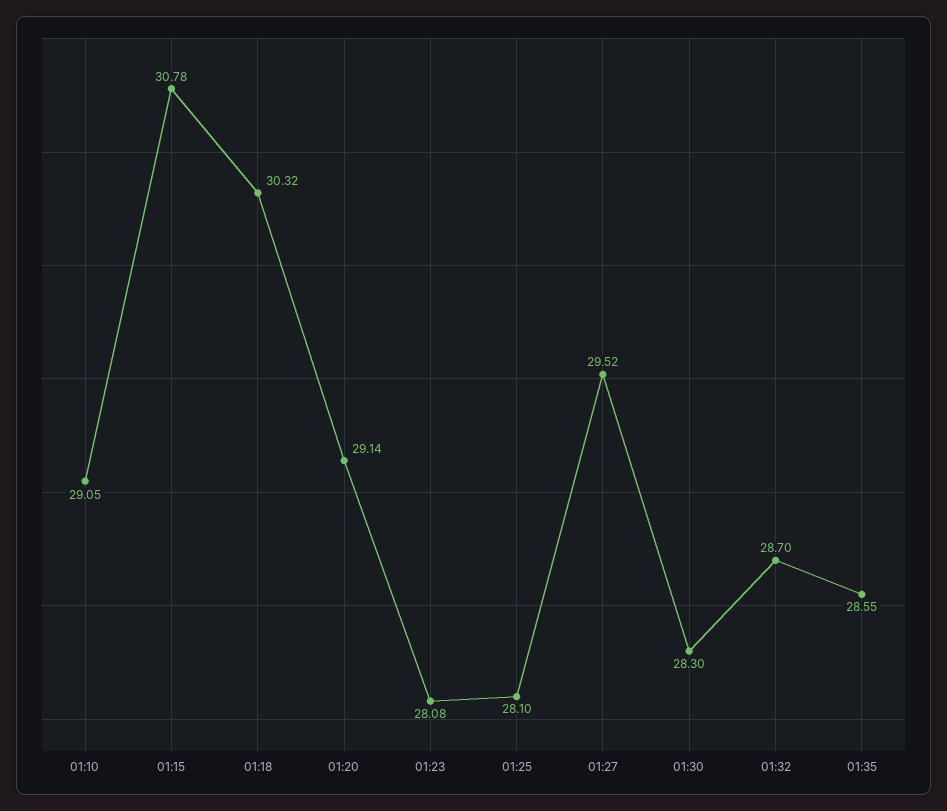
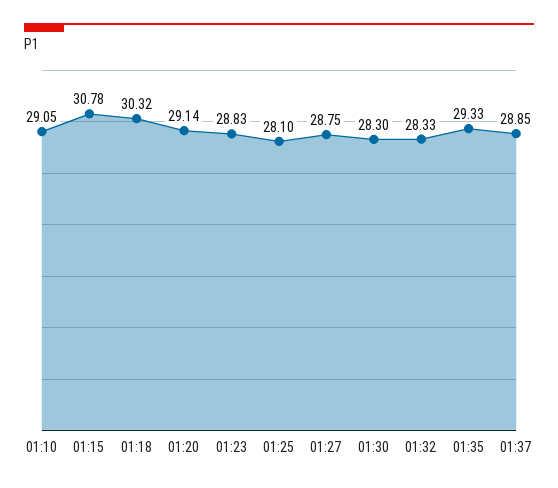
01:23: 28.08 -> 28.83
01:27: 29.52 -> 28.75
01:32: 28.7 -> 28.33
01:35: 28.55 -> 29.33
01:37: none -> 28.85

